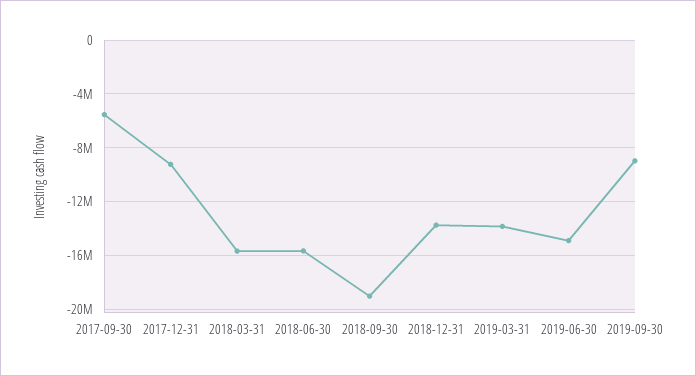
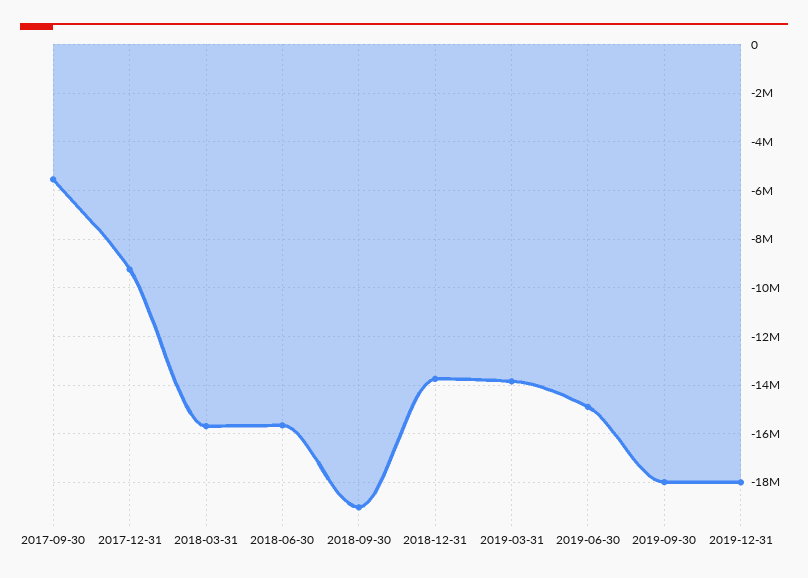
2019-09-30: -9000000 -> -18000000
2019-12-31: none -> -18000000

